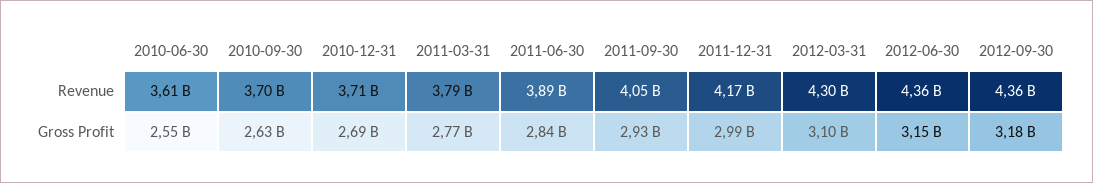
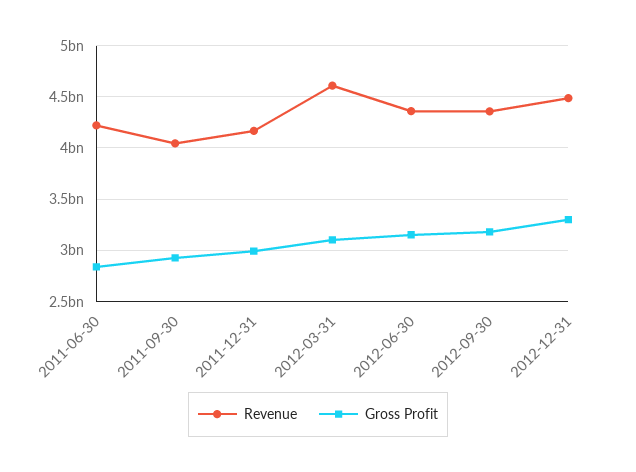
Revenue, 2010-06-30: 3610000000 -> none
Revenue, 2010-09-30: 3700000000 -> none
Revenue, 2010-12-31: 3710000000 -> none
Revenue, 2011-03-31: 3790000000 -> none
Revenue, 2011-06-30: 3890000000 -> 4200000000
Revenue, 2012-03-31: 4300000000 -> 4600000000
Gross Profit, 2010-06-30: 2550000000 -> none
Gross Profit, 2010-09-30: 2630000000 -> none
Gross Profit, 2010-12-31: 2690000000 -> none
Gross Profit, 2011-03-31: 2770000000 -> none
Revenue, 2012-12-31: none -> 4500000000
Gross Profit, 2012-12-31: none -> 3300000000

